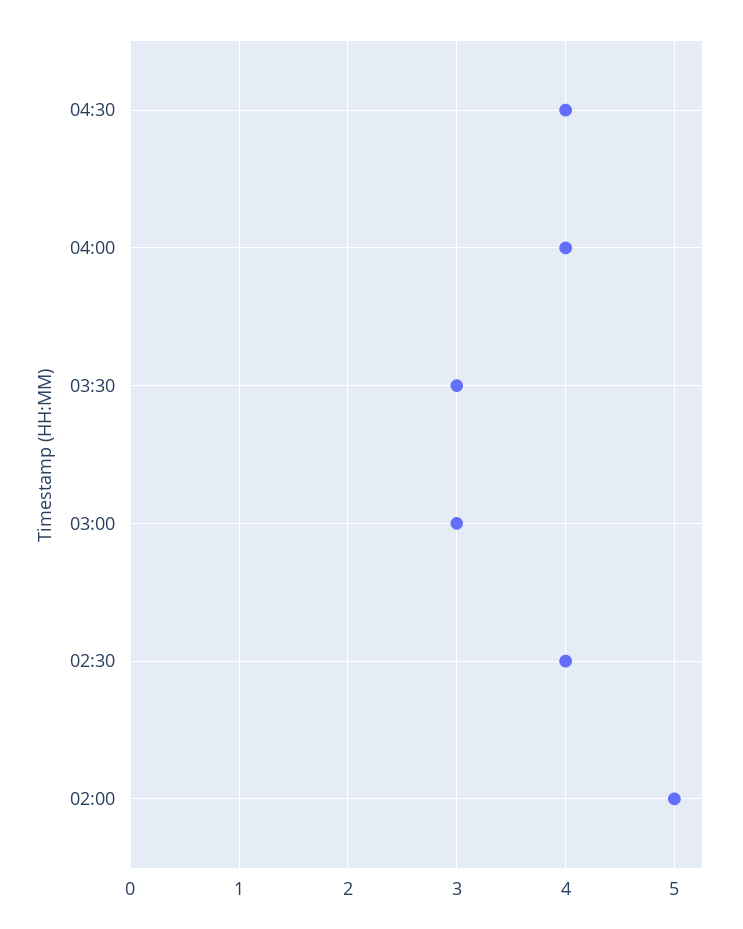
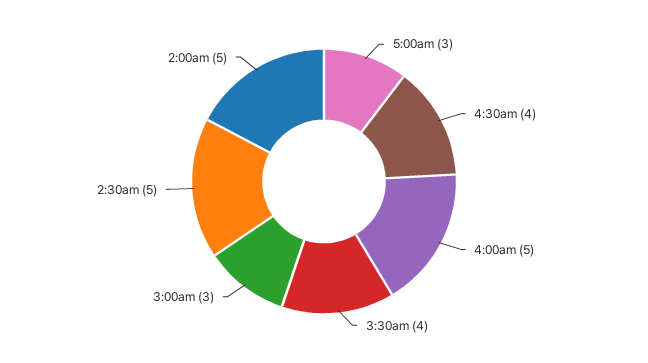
04:00: 4 -> 5
03:30: 3 -> 4
02:30: 4 -> 5
5:00am: none -> 3

